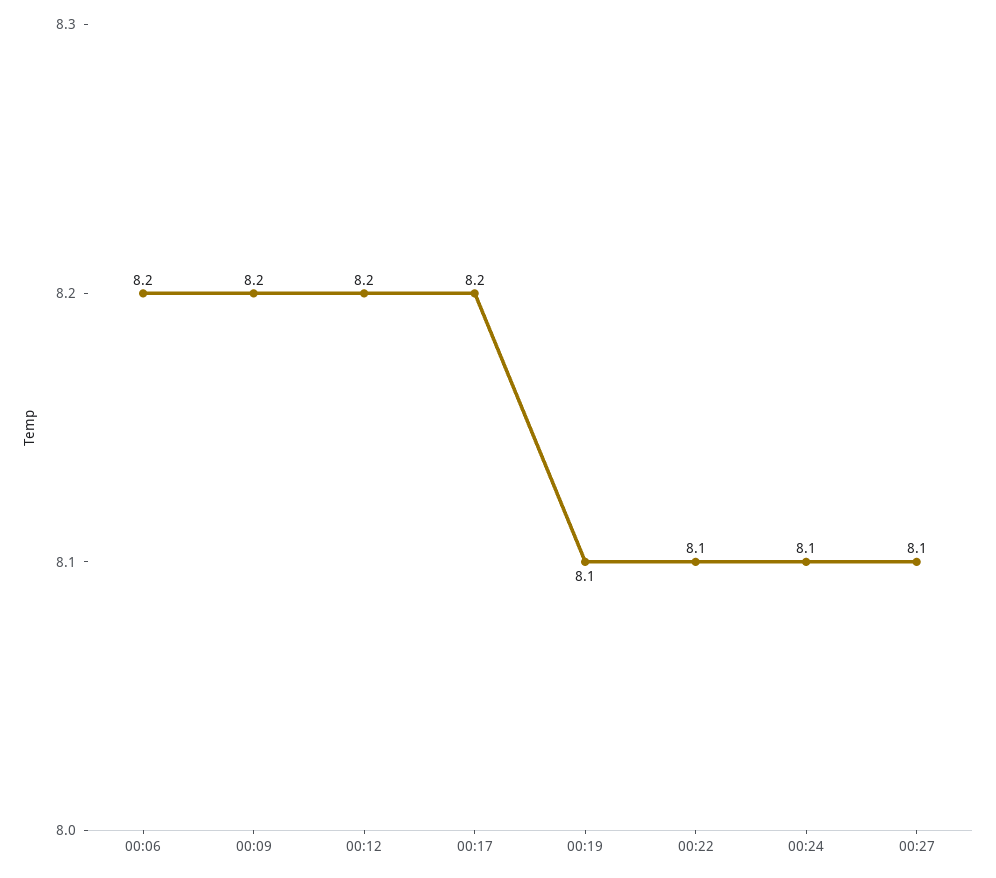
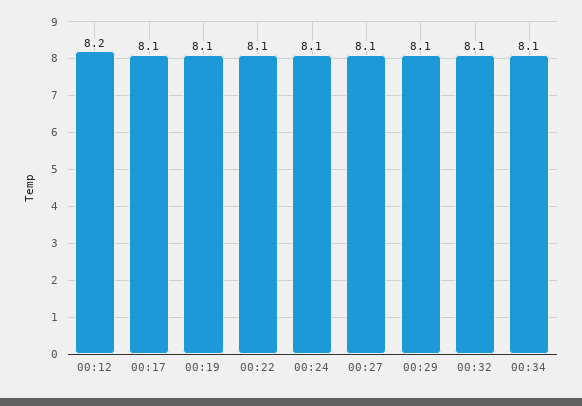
00:06: 8.2 -> none
00:09: 8.2 -> none
00:17: 8.2 -> 8.1
00:29: none -> 8.1
00:32: none -> 8.1
00:34: none -> 8.1

